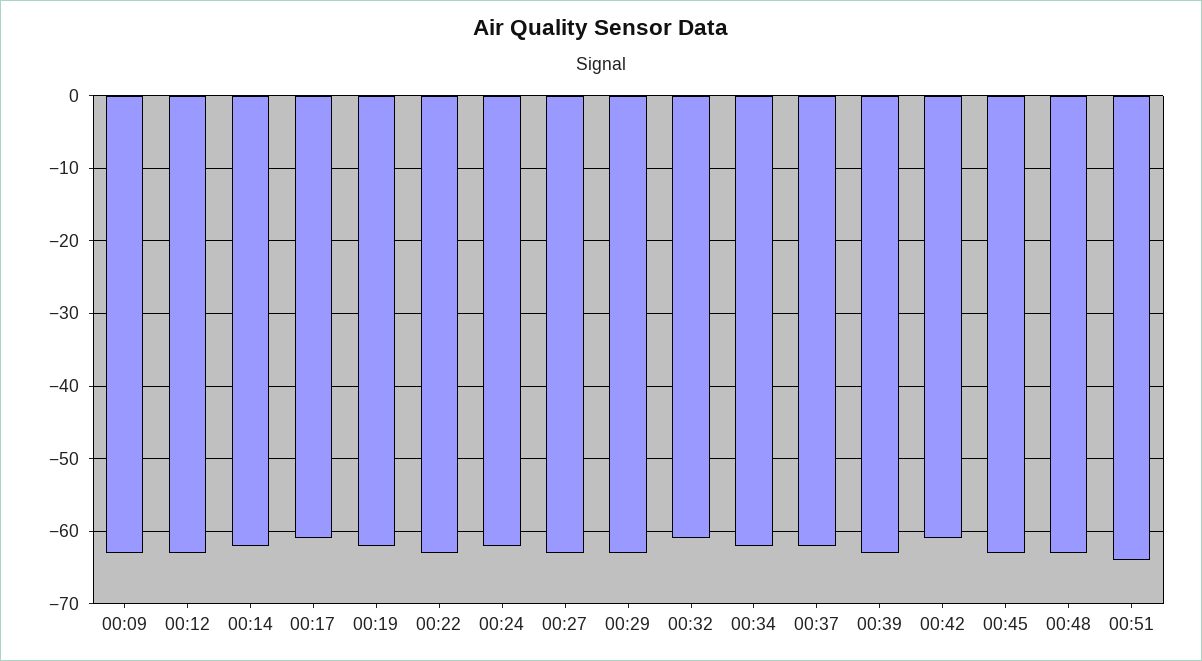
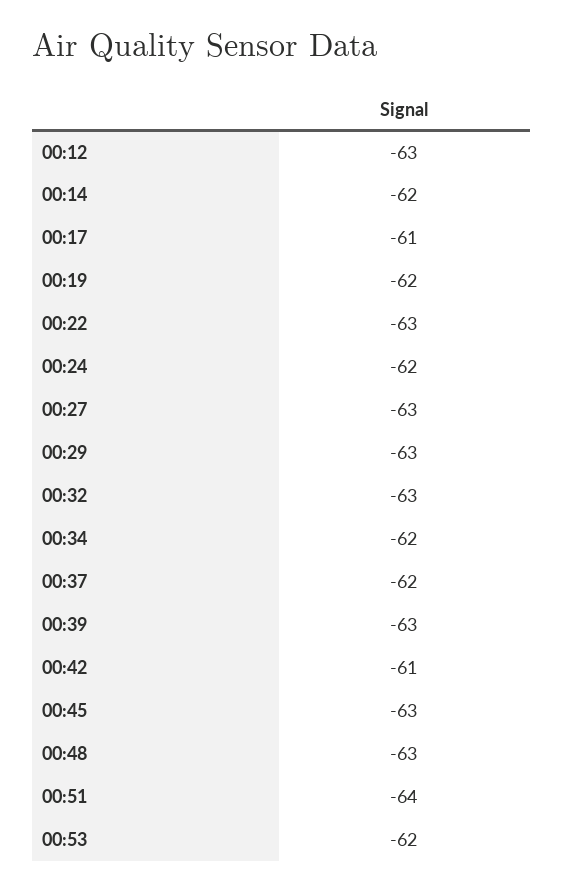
00:09: -63 -> none
00:32: -61 -> -63
00:53: none -> -62

